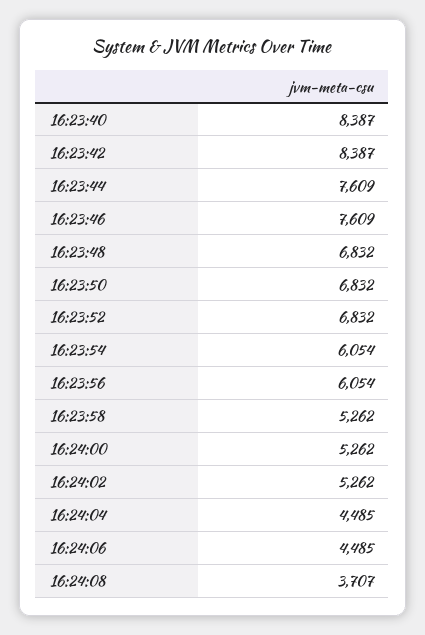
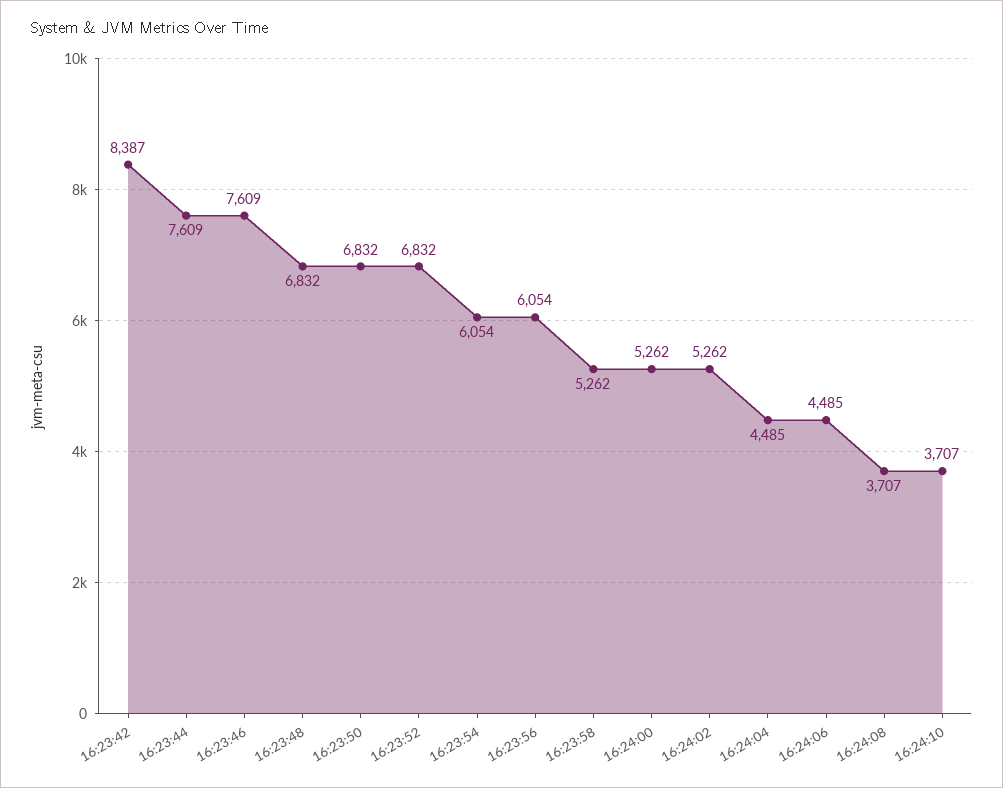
16:23:40: 8387 -> none
16:24:10: none -> 3707

